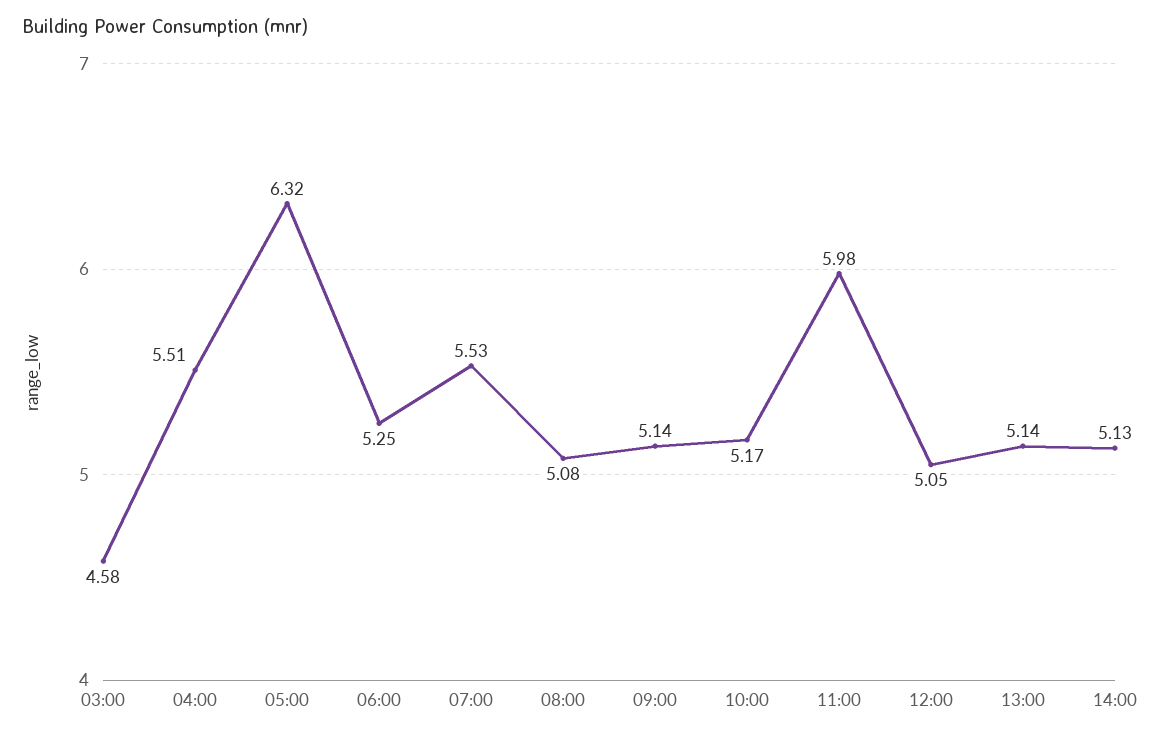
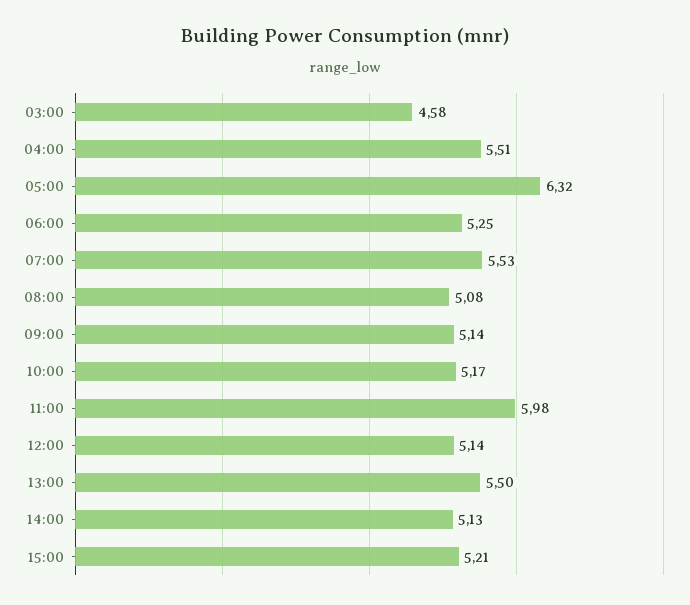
12:00: 5.05 -> 5.14
13:00: 5.14 -> 5.5
15:00: none -> 5.21

